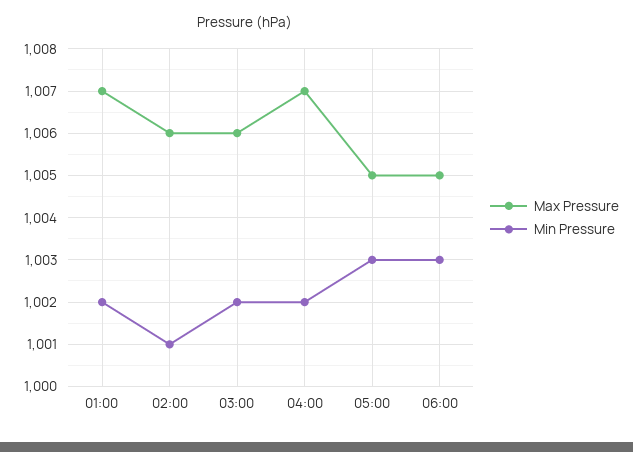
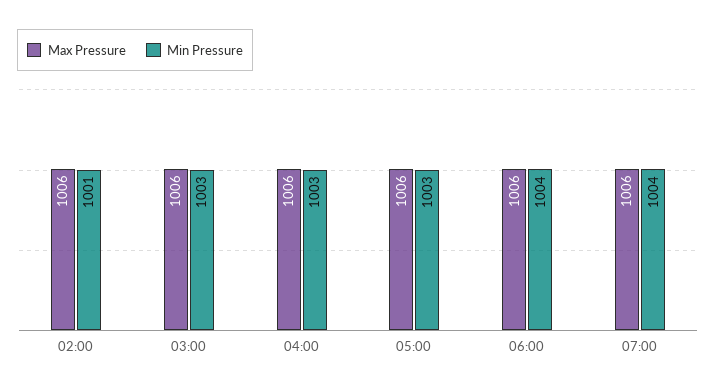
Max Pressure, 01:00: 1007 -> none
Min Pressure, 01:00: 1002 -> none
Min Pressure, 03:00: 1002 -> 1003
Max Pressure, 04:00: 1007 -> 1006
Min Pressure, 04:00: 1002 -> 1003
Max Pressure, 05:00: 1005 -> 1006
Max Pressure, 06:00: 1005 -> 1006
Min Pressure, 06:00: 1003 -> 1004
Max Pressure, 07:00: none -> 1006
Min Pressure, 07:00: none -> 1004

